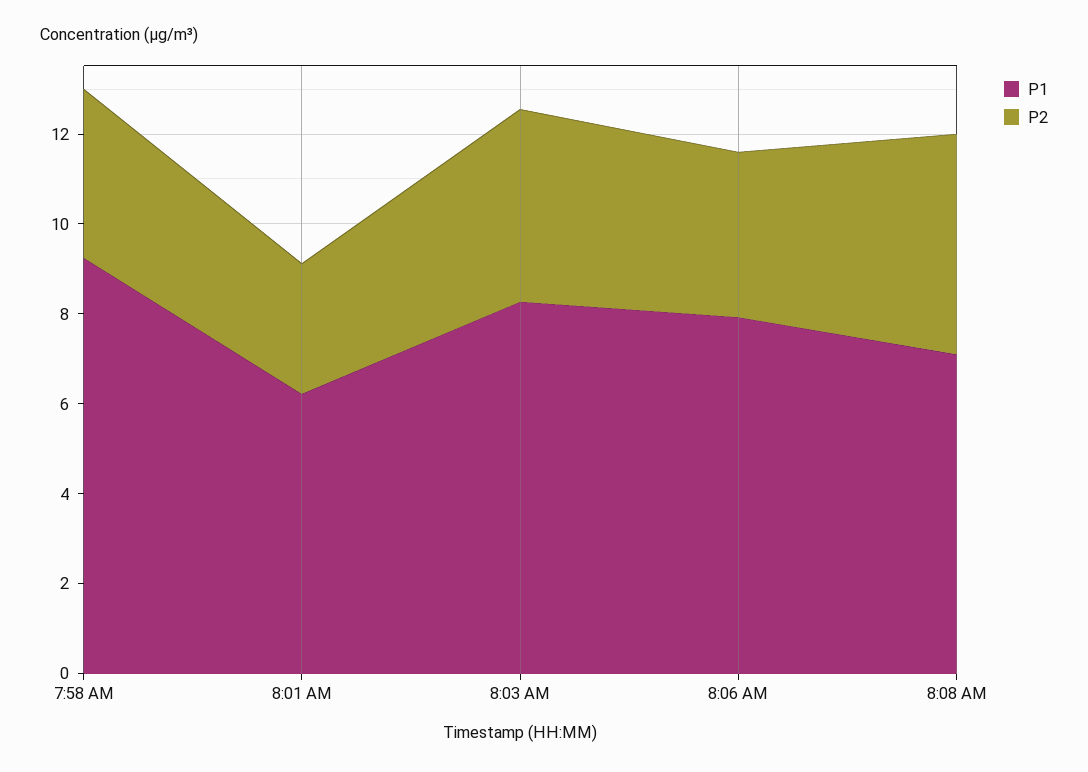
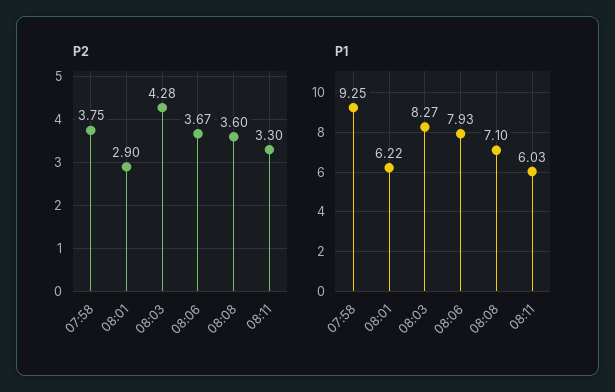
P2, 8:08 AM: 5 -> 3.6
P2, 08:11: none -> 3.3
P1, 08:11: none -> 6.03

